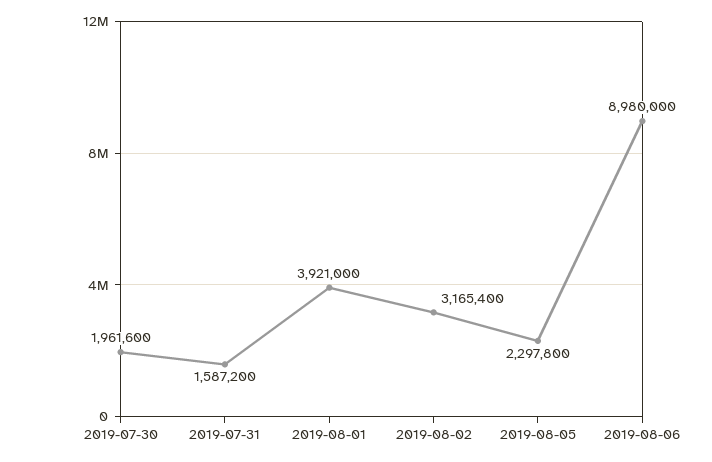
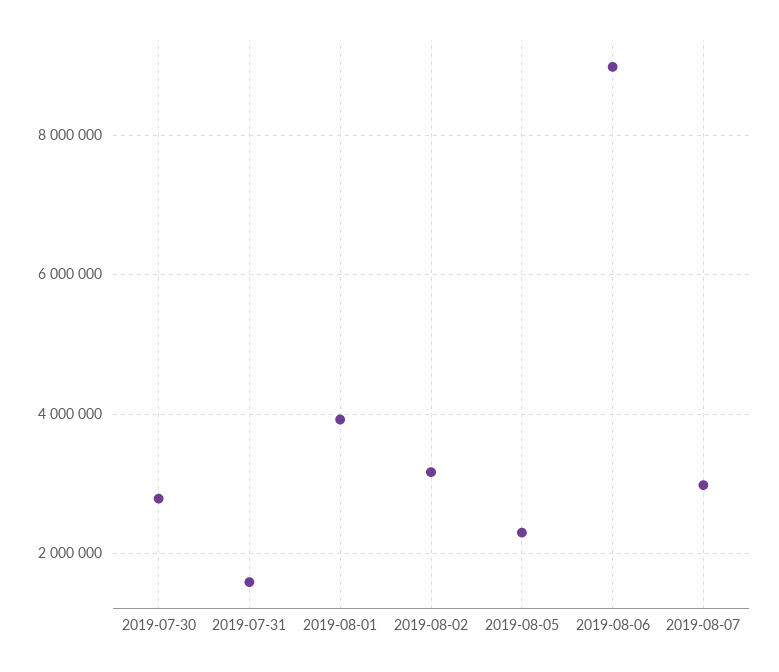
2019-07-30: 1961600 -> 2800000
2019-08-07: none -> 3000000

